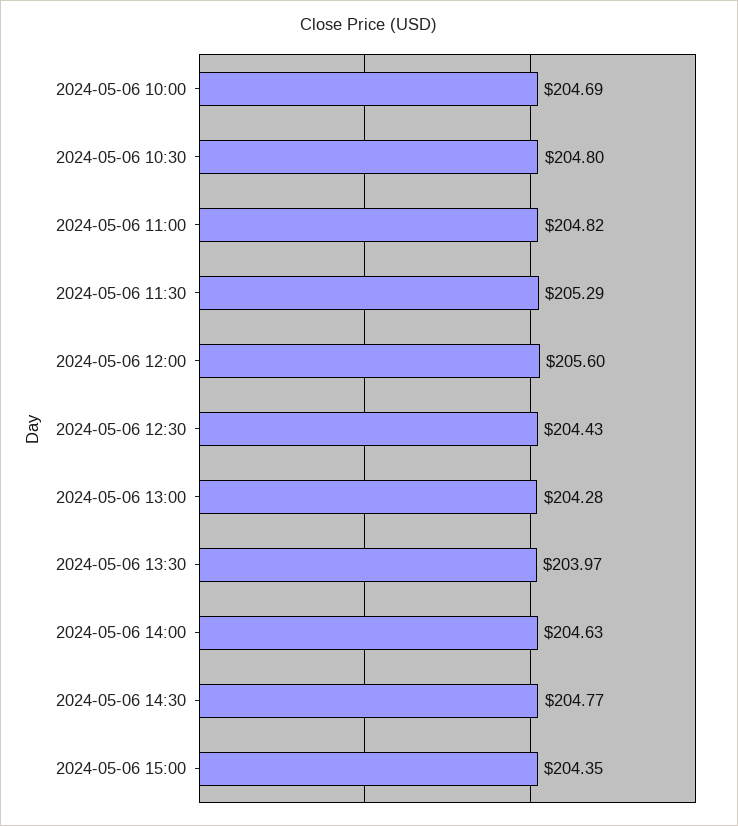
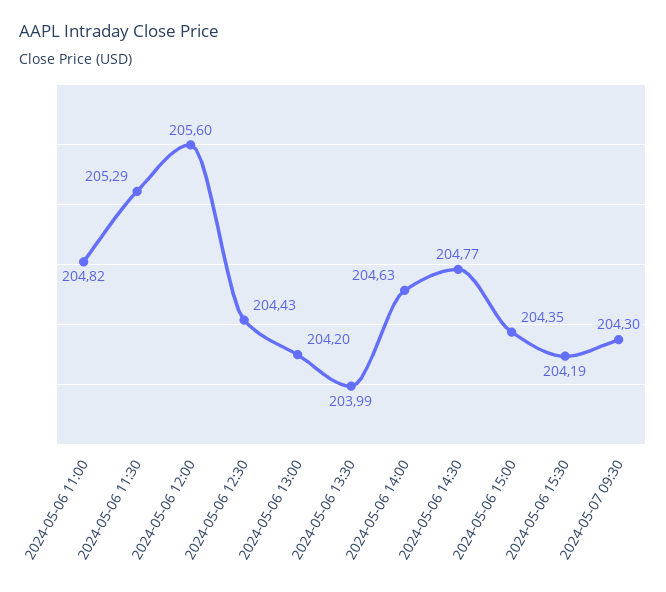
2024-05-06 10:00: 204.69 -> none
2024-05-06 10:30: 204.8 -> none
2024-05-06 13:00: 204.28 -> 204.2
2024-05-06 13:30: 203.97 -> 203.99
2024-05-06 15:30: none -> 204.19
2024-05-07 09:30: none -> 204.3

